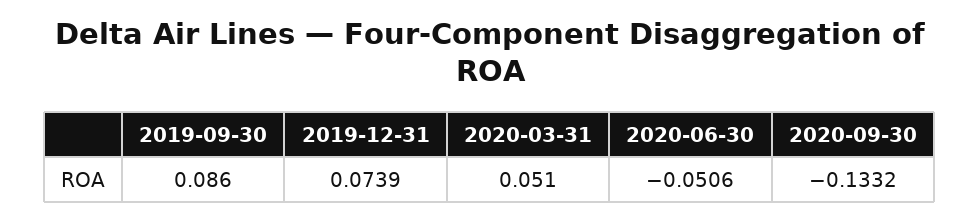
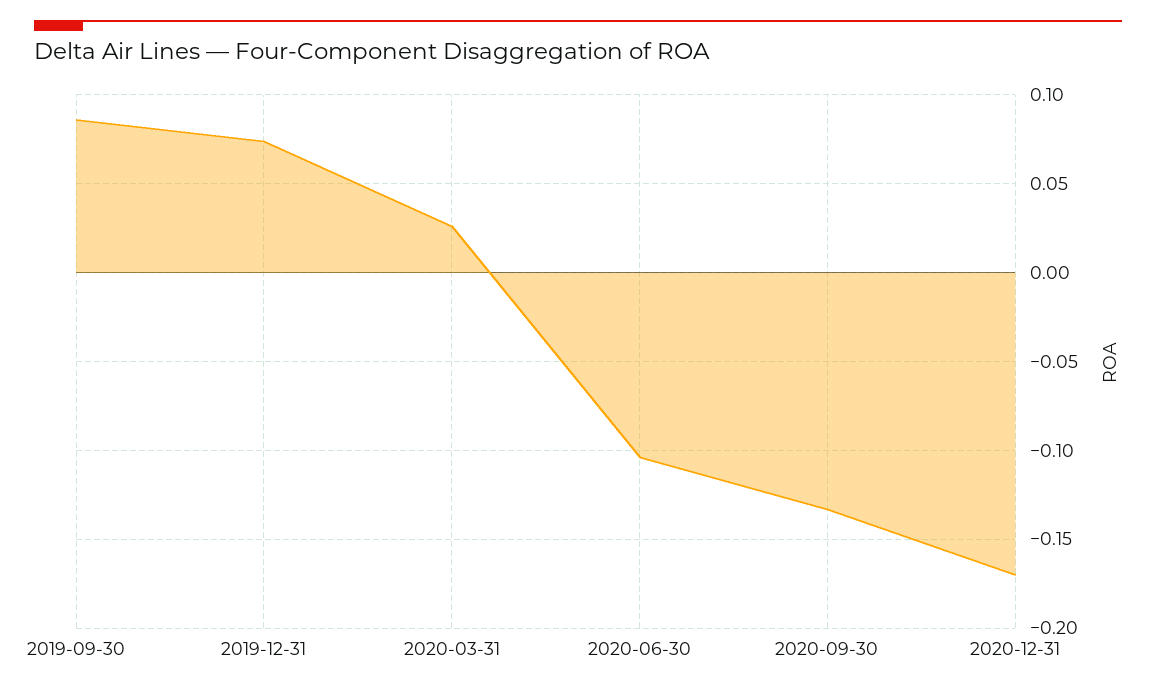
2020-03-31: 0.051 -> 0.025
2020-06-30: -0.0506 -> -0.105
2020-12-31: none -> -0.17

